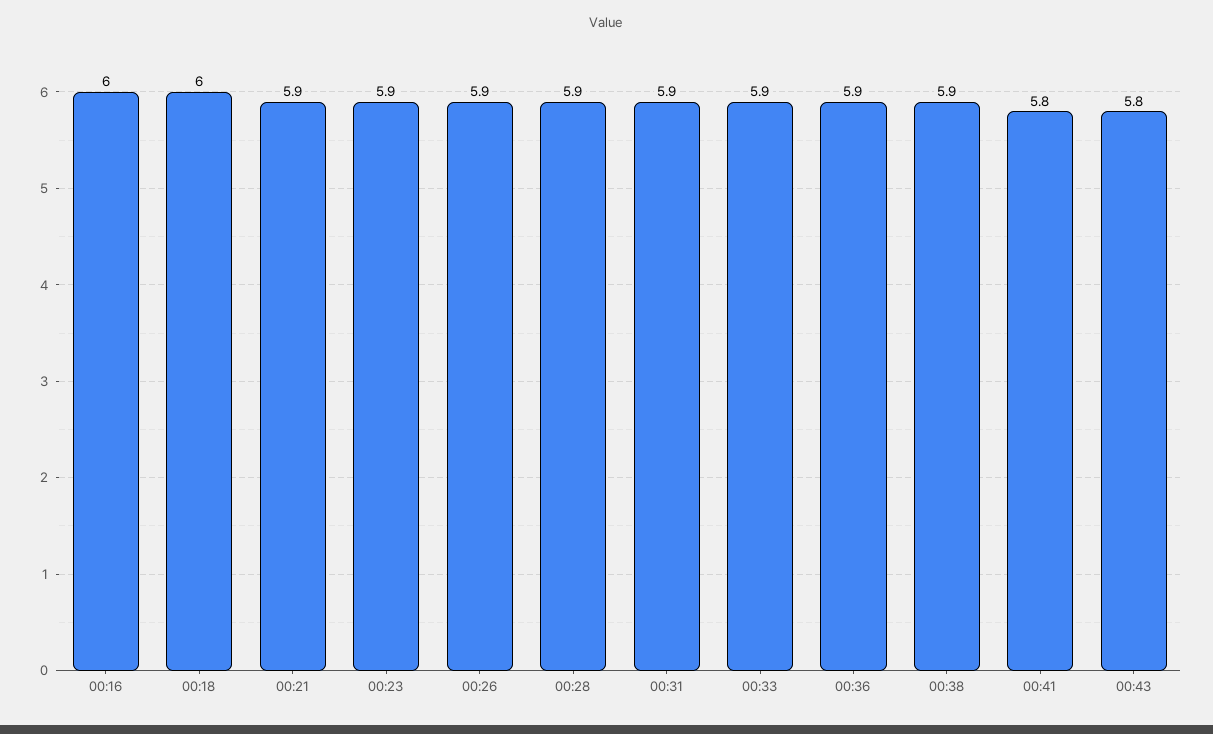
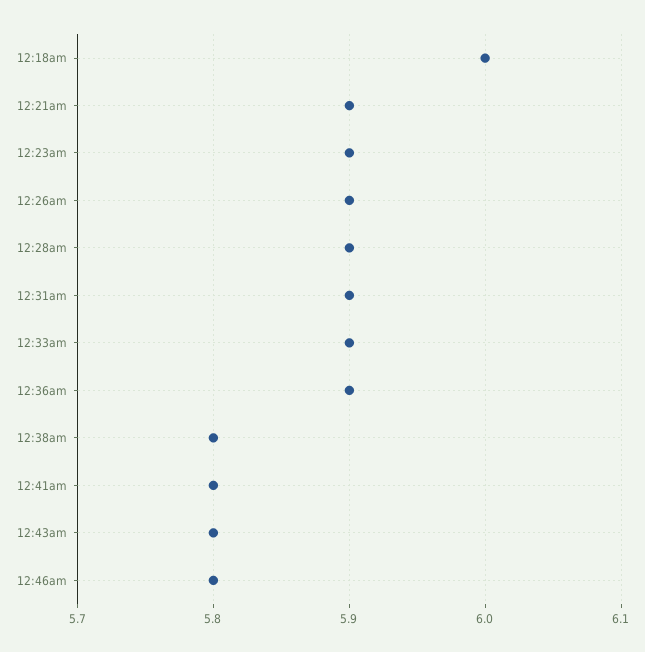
00:16: 6 -> none
00:38: 5.9 -> 5.8
12:46am: none -> 5.8

